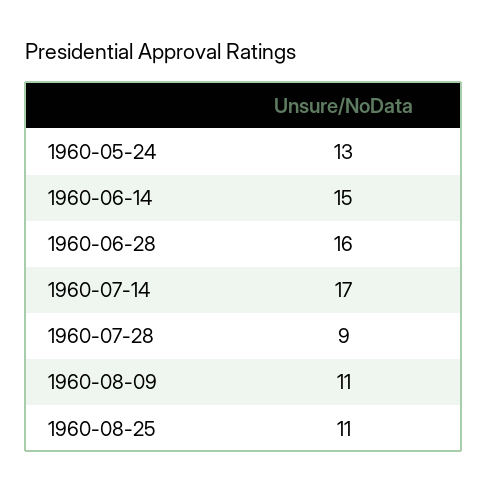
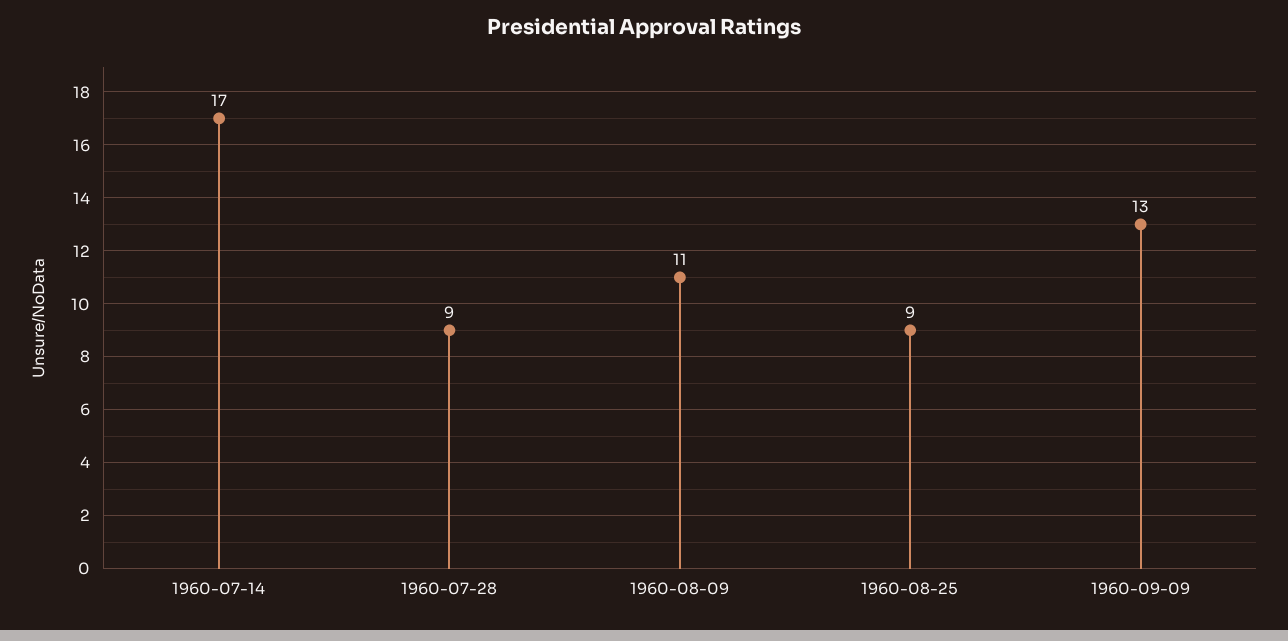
1960-05-24: 13 -> none
1960-06-14: 15 -> none
1960-06-28: 16 -> none
1960-08-25: 11 -> 9
1960-09-09: none -> 13

